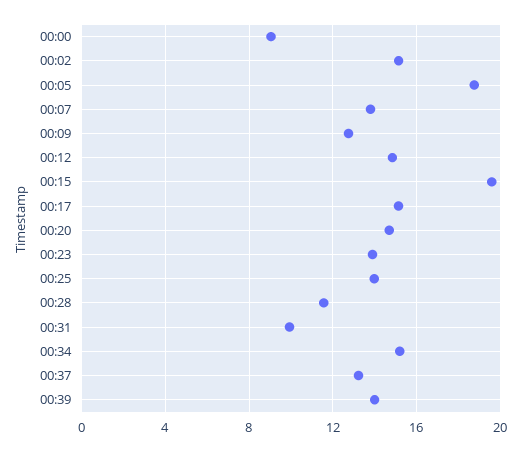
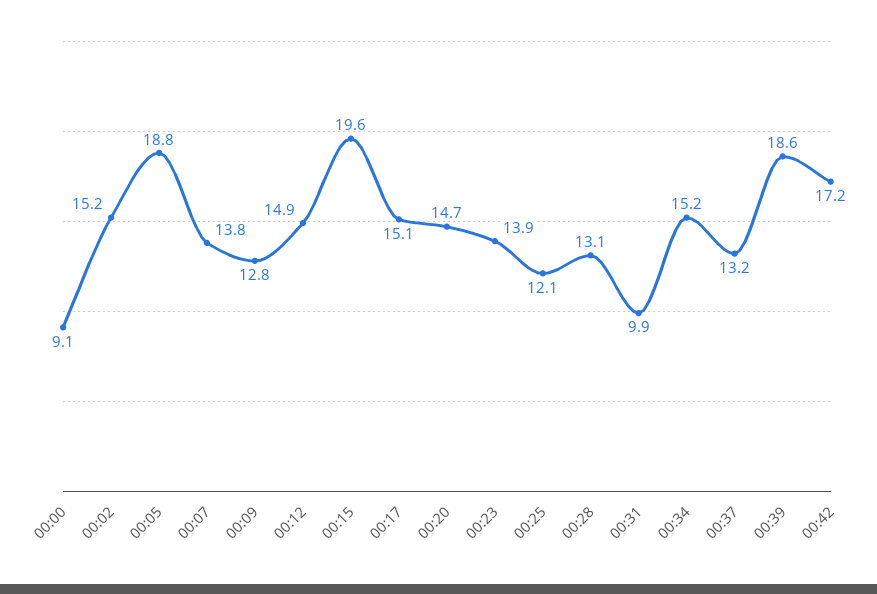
00:25: 14 -> 12.1
00:28: 11.5 -> 13.1
00:39: 14 -> 18.6
00:42: none -> 17.2

